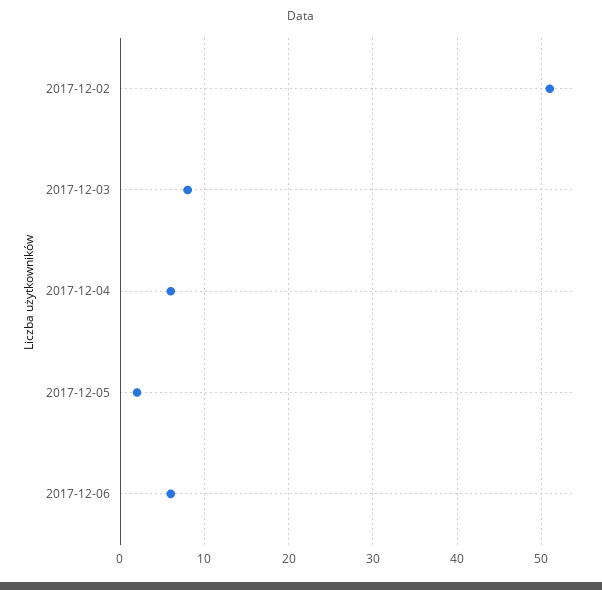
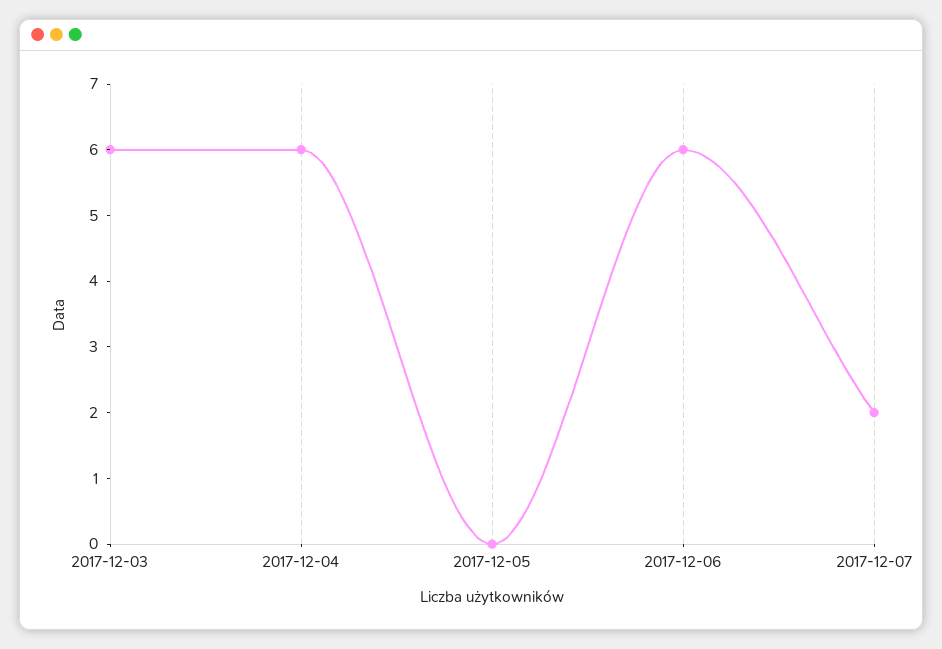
2017-12-02: 51 -> none
2017-12-03: 8 -> 6
2017-12-05: 2 -> 0
2017-12-07: none -> 2

